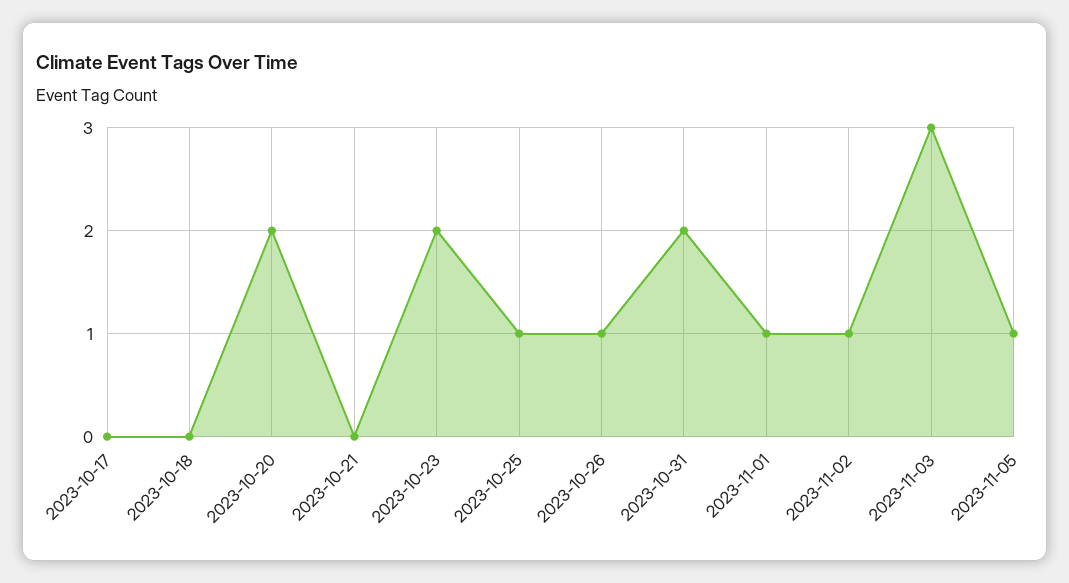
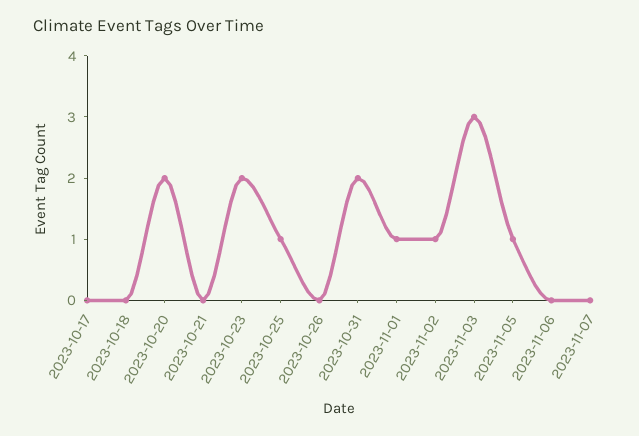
2023-10-26: 1 -> 0
2023-11-06: none -> 0
2023-11-07: none -> 0

